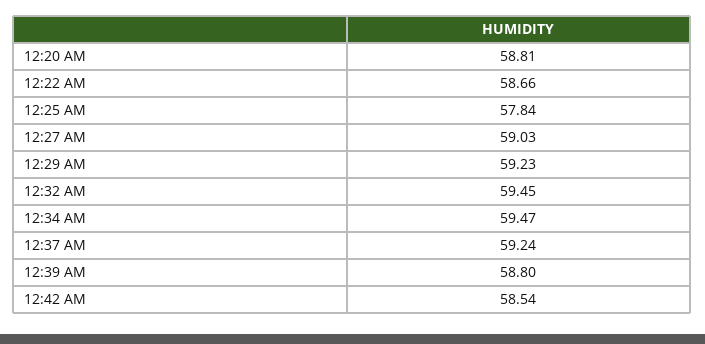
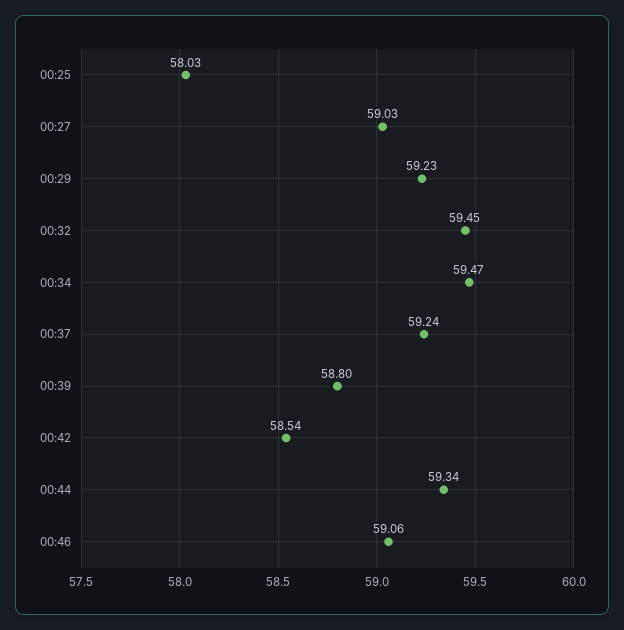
12:20 AM: 58.81 -> none
12:22 AM: 58.66 -> none
12:25 AM: 57.84 -> 58.03
00:44: none -> 59.34
00:46: none -> 59.06

